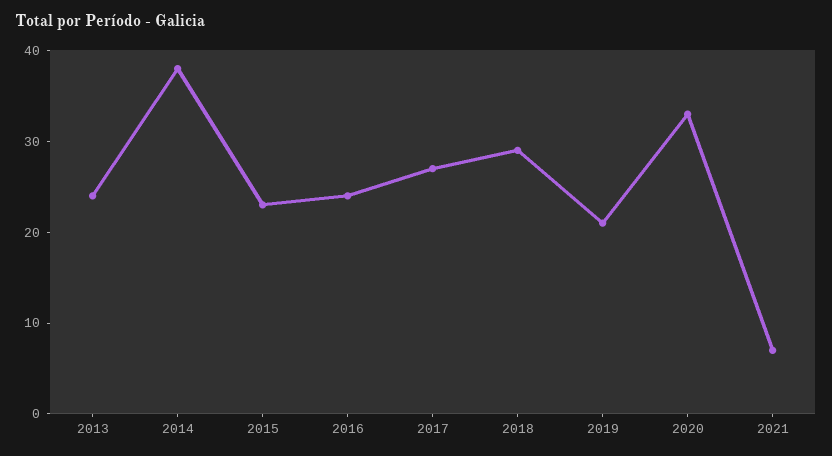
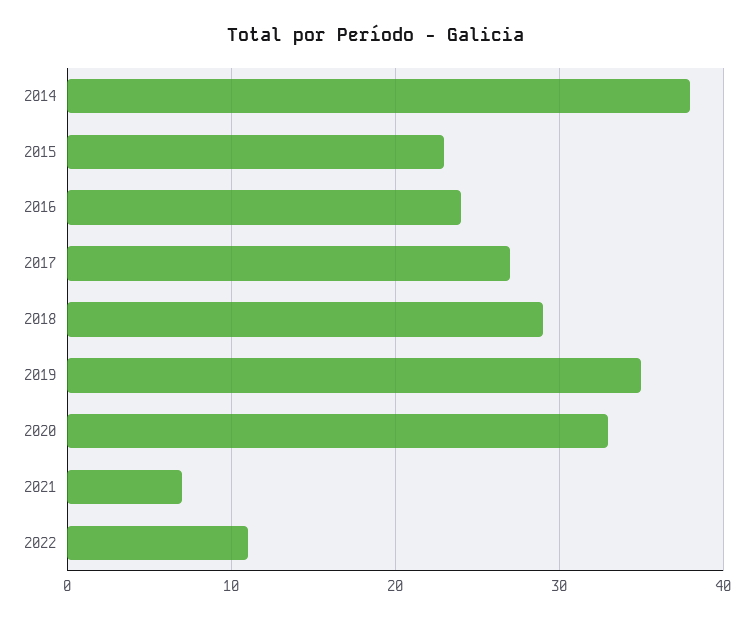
2013: 24 -> none
2019: 21 -> 35
2022: none -> 11

